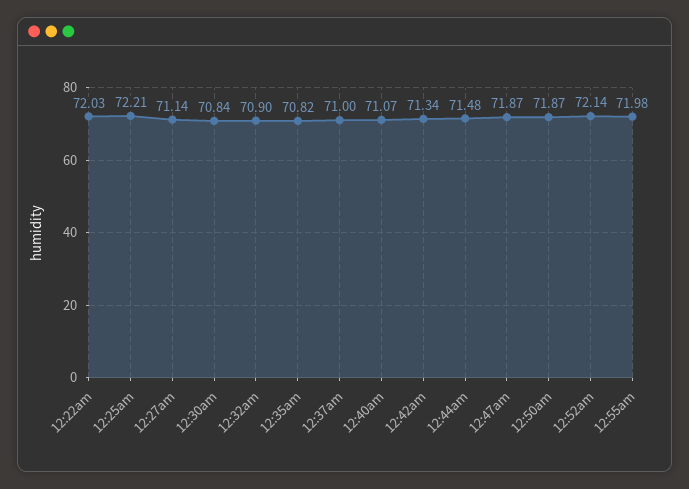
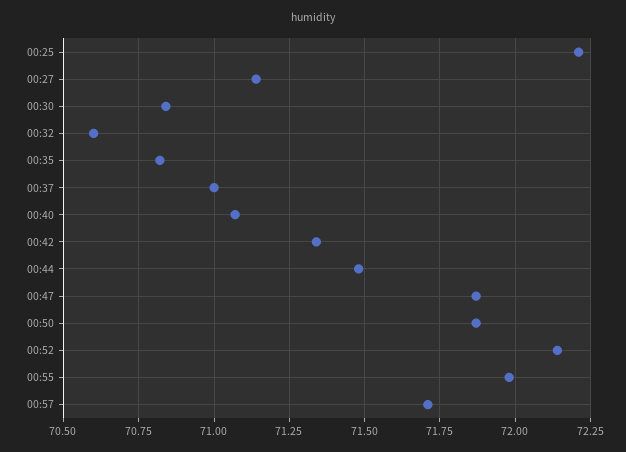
12:22am: 72.03 -> none
12:32am: 70.9 -> 70.6
00:57: none -> 71.7

